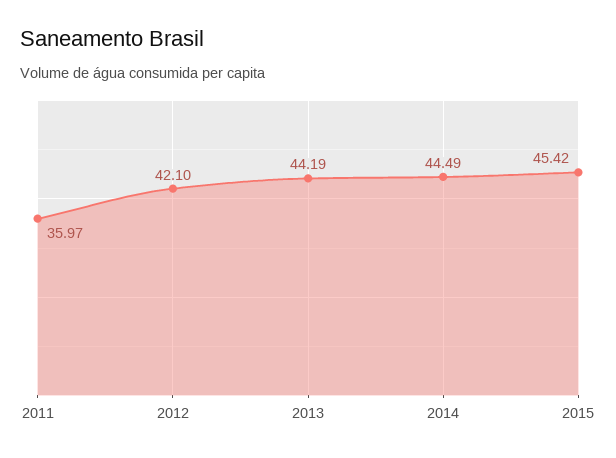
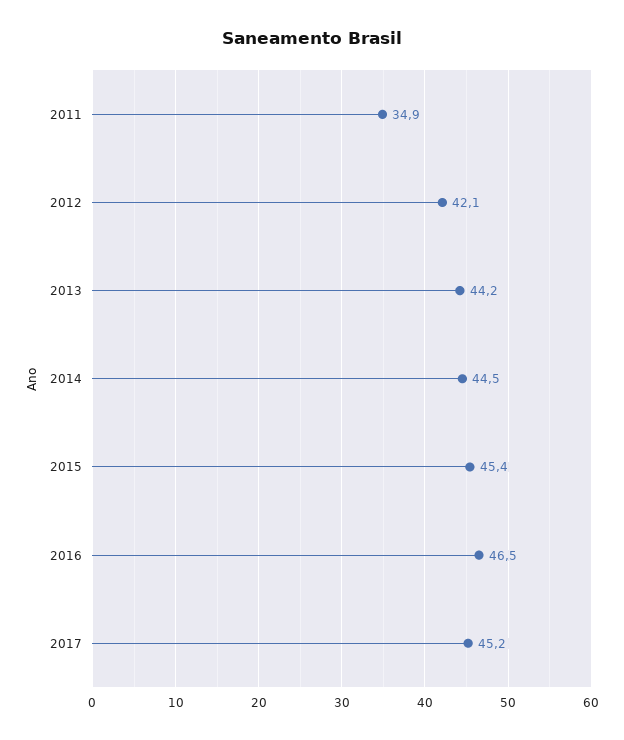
2011: 35.97 -> 34.9
2016: none -> 46.5
2017: none -> 45.2

